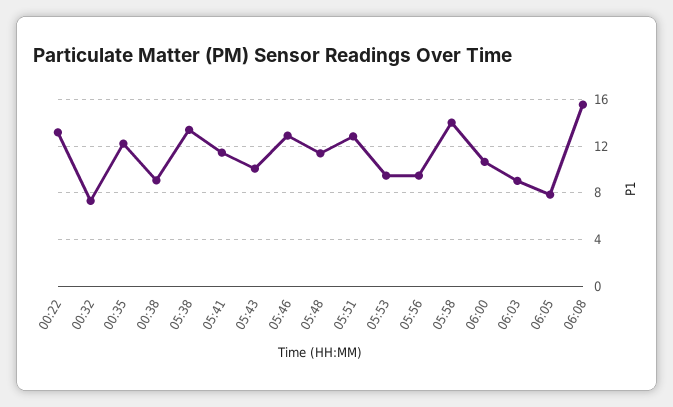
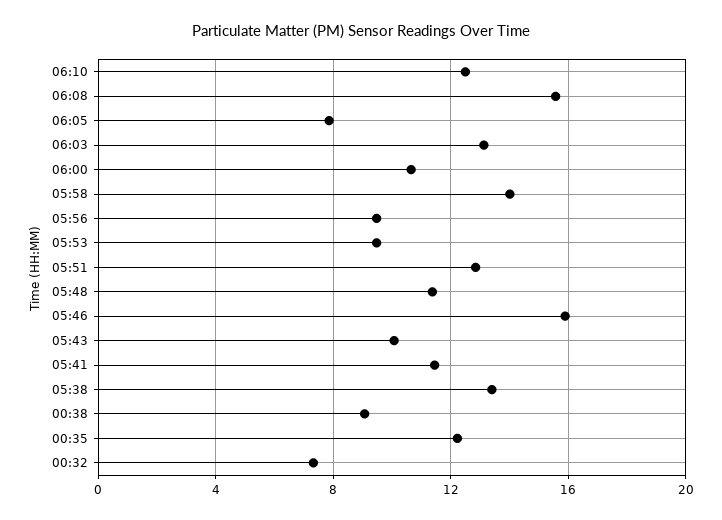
00:22: 13 -> none
05:46: 13 -> 16
06:03: 9 -> 13
06:10: none -> 12.5

